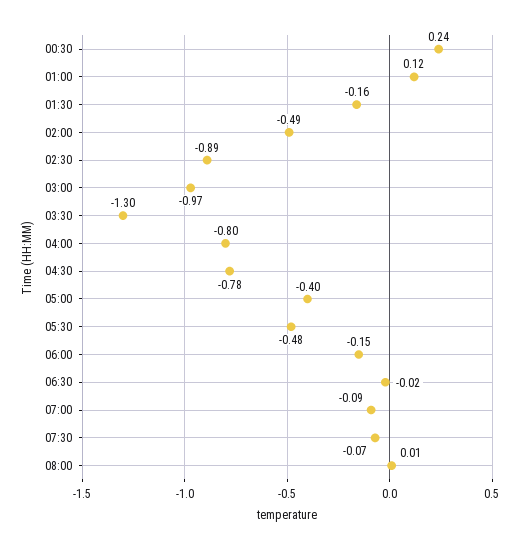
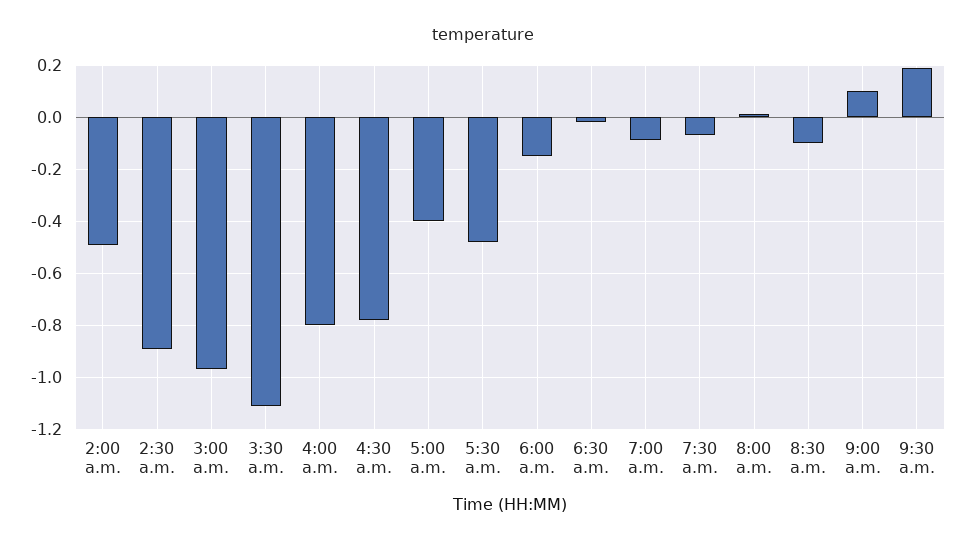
00:30: 0.24 -> none
01:00: 0.12 -> none
01:30: -0.16 -> none
03:30: -1.3 -> -1.1
8:30 a.m.: none -> -0.1
9:00 a.m.: none -> 0.1
9:30 a.m.: none -> 0.2

